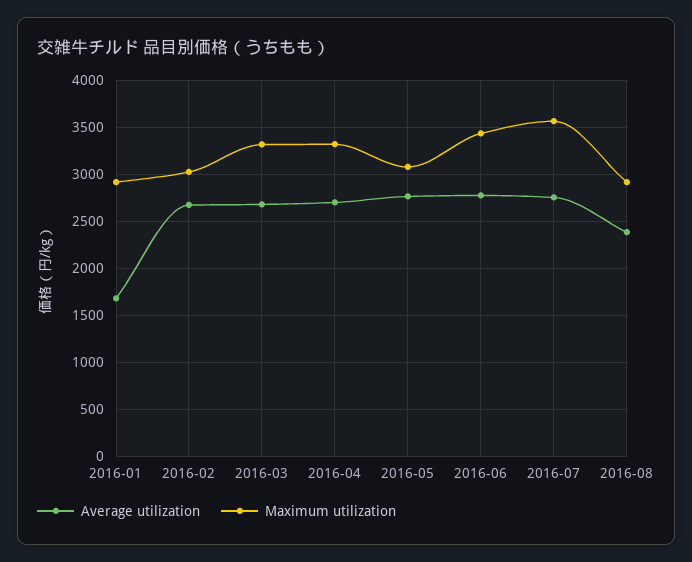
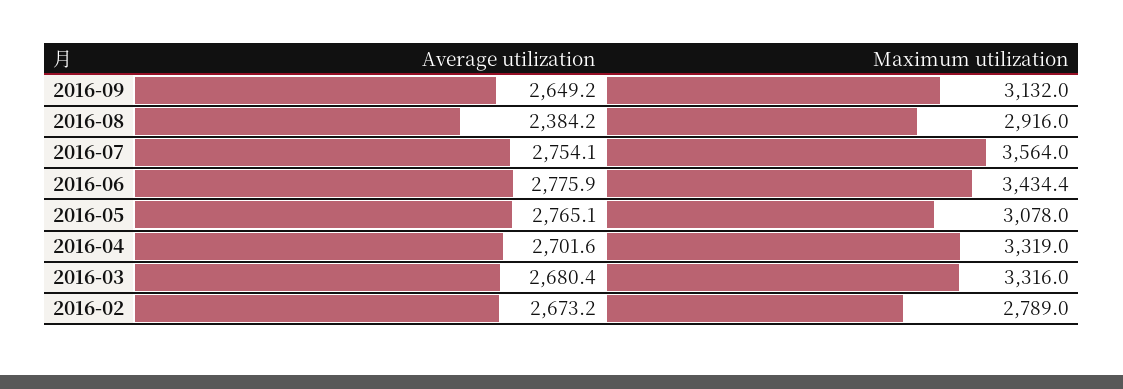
Average utilization, 2016-01: 1700 -> none
Maximum utilization, 2016-01: 2900 -> none
Maximum utilization, 2016-02: 3000 -> 2789
Average utilization, 2016-09: none -> 2649.2
Maximum utilization, 2016-09: none -> 3132

